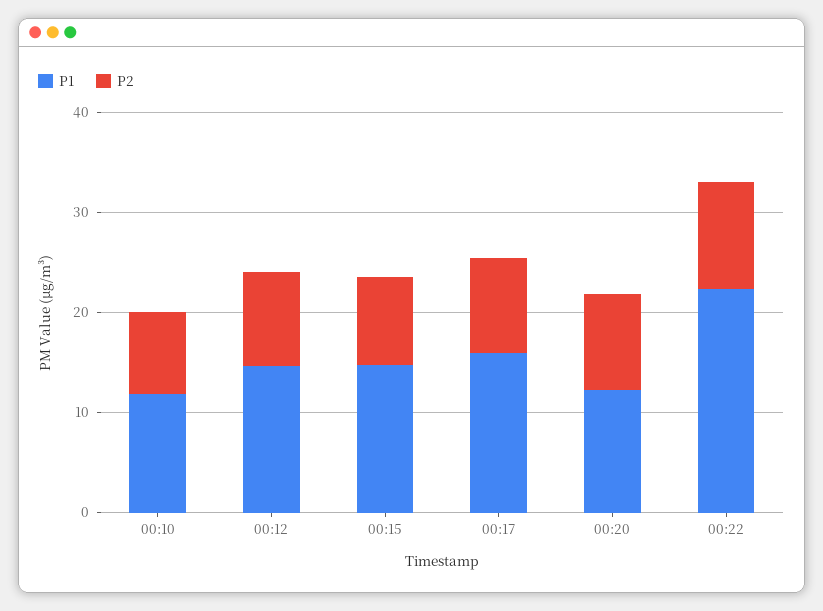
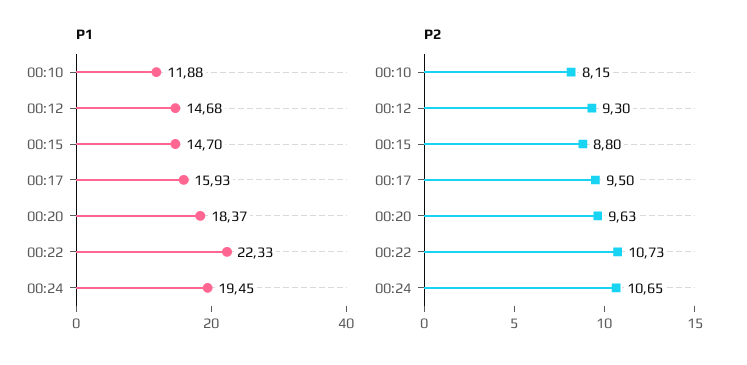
P1, 00:20: 12 -> 18.37
P1, 00:24: none -> 19.45
P2, 00:24: none -> 10.65

